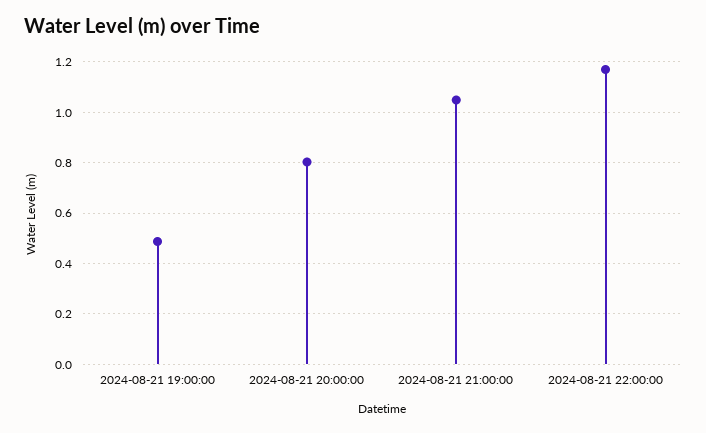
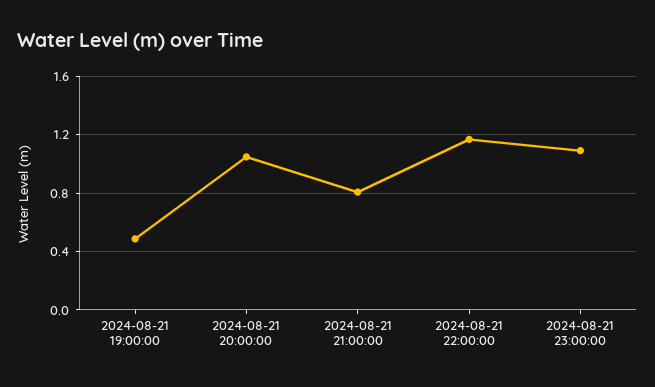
2024-08-21 20:00:00: 0.8 -> 1.05
2024-08-21 21:00:00: 1.05 -> 0.8
2024-08-21 23:00:00: none -> 1.1

